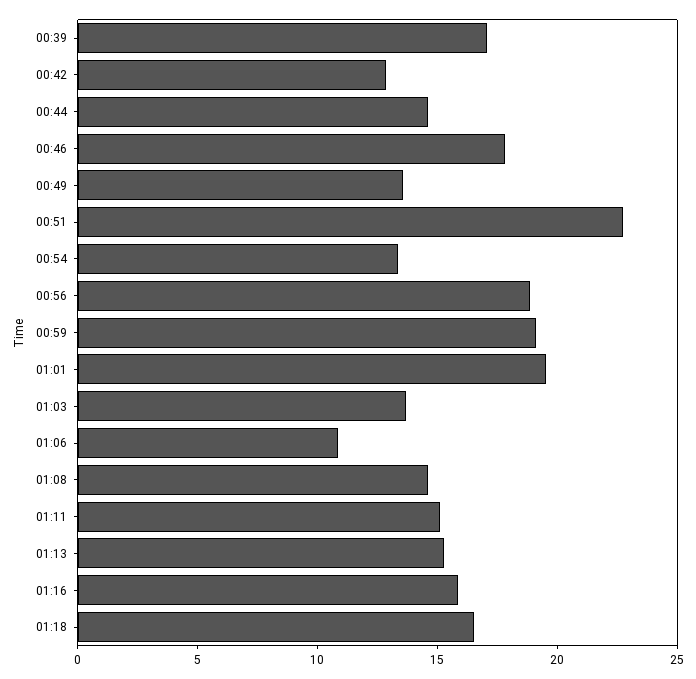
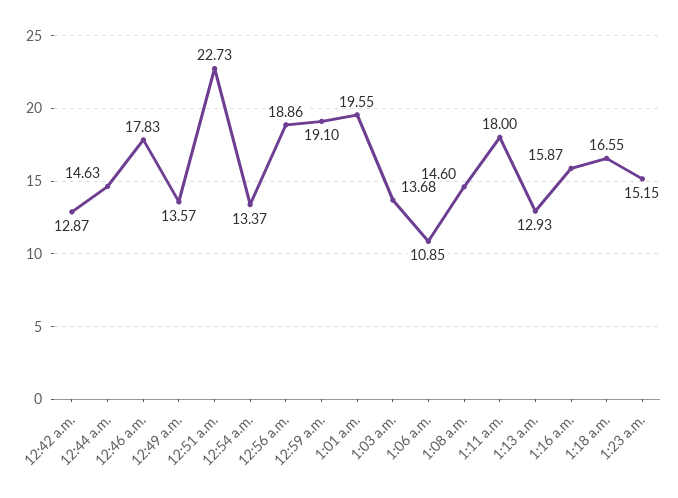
00:39: 17 -> none
01:11: 15 -> 18
01:13: 15 -> 12.93
1:23 a.m.: none -> 15.15

